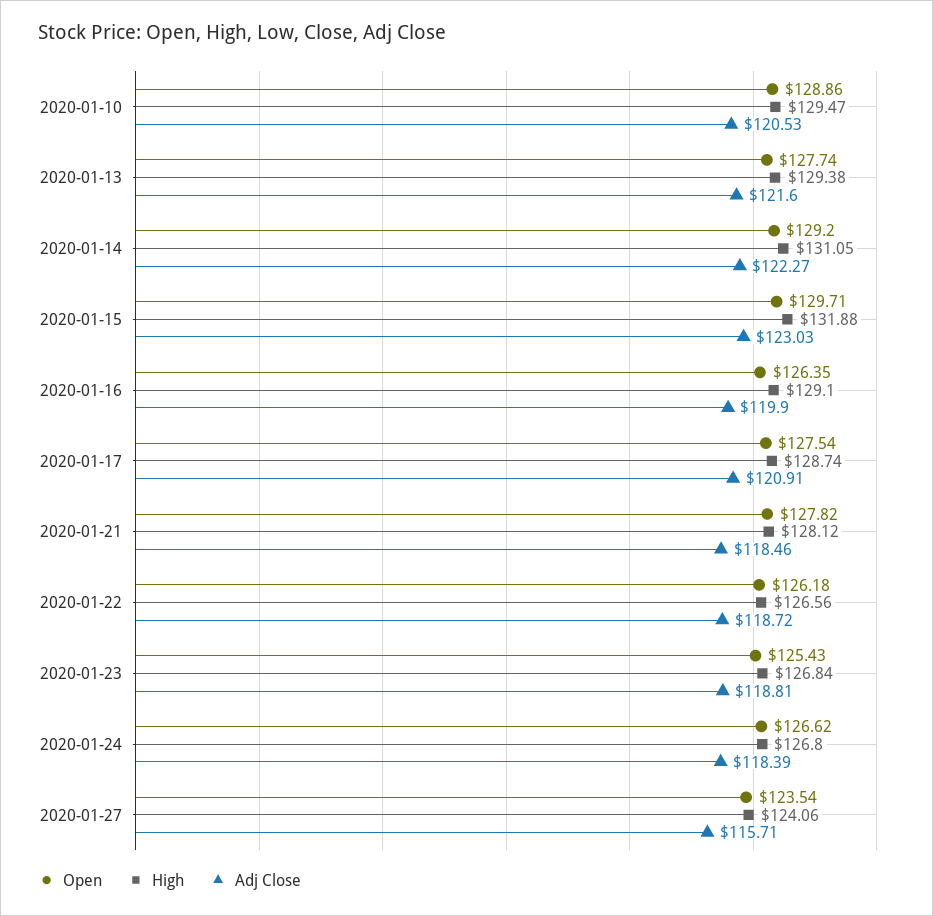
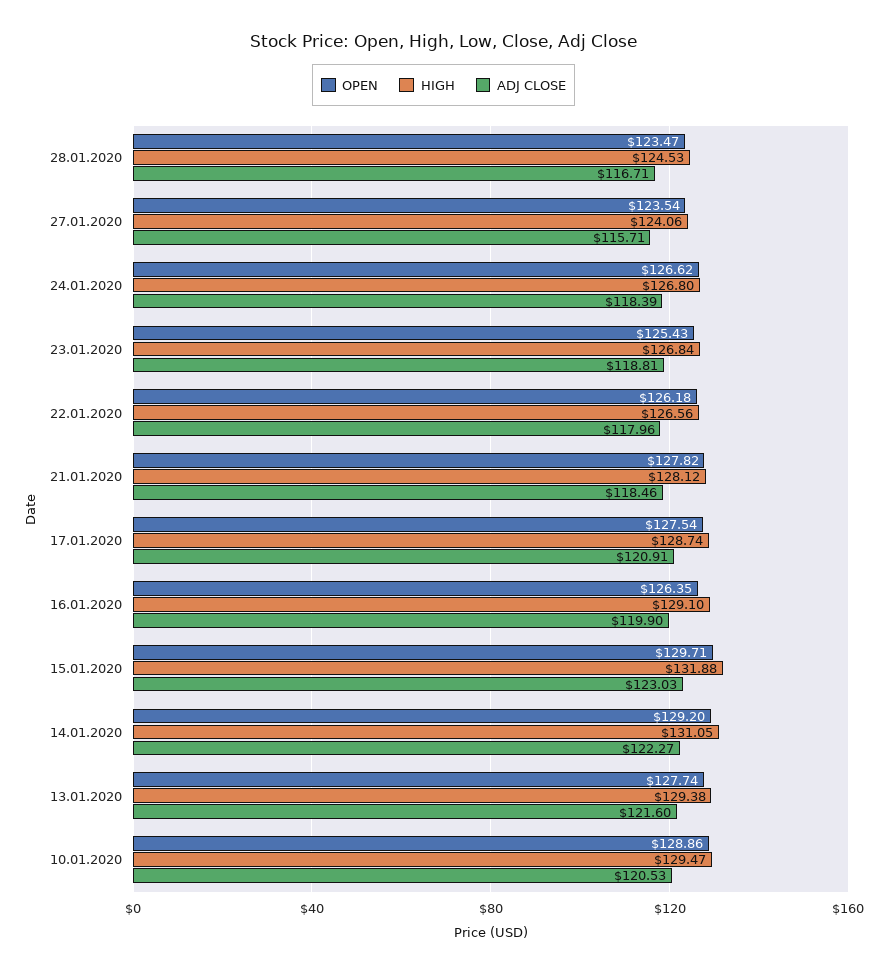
Adj Close, 2020-01-22: 118.72 -> 117.96
Open, 28.01.2020: none -> 123.47
High, 28.01.2020: none -> 124.53
Adj Close, 28.01.2020: none -> 116.71

